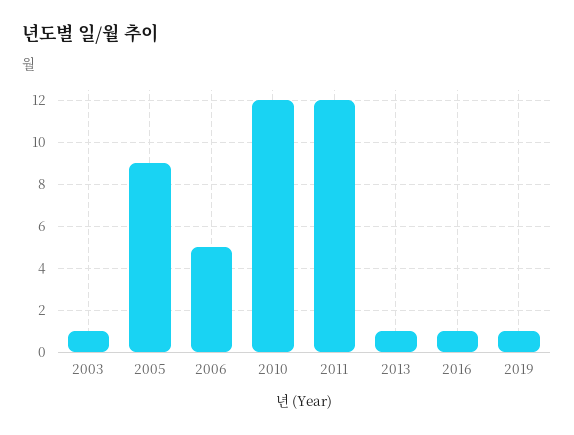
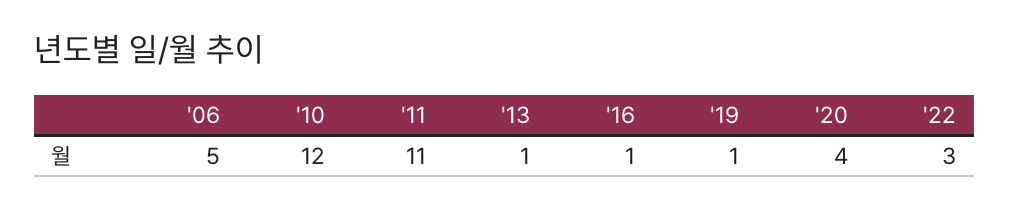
2003: 1 -> none
2005: 9 -> none
2011: 12 -> 11
'20: none -> 4
'22: none -> 3

